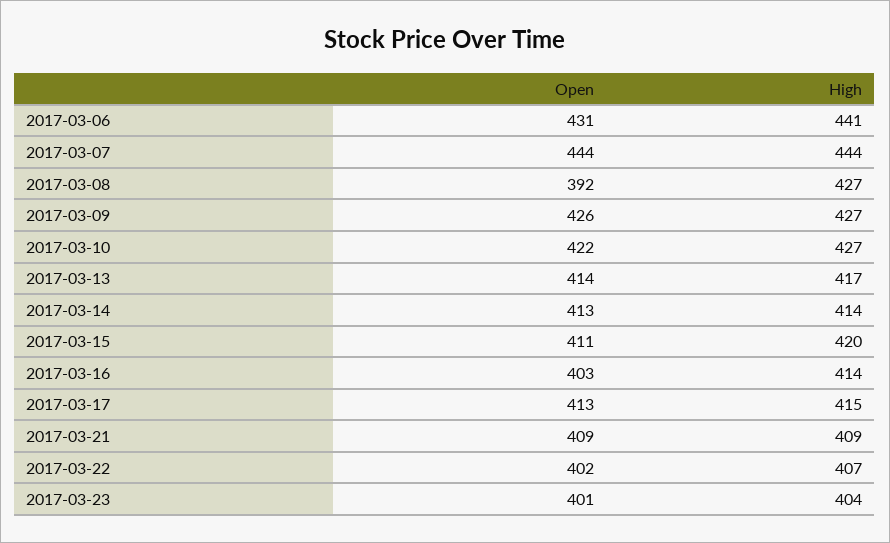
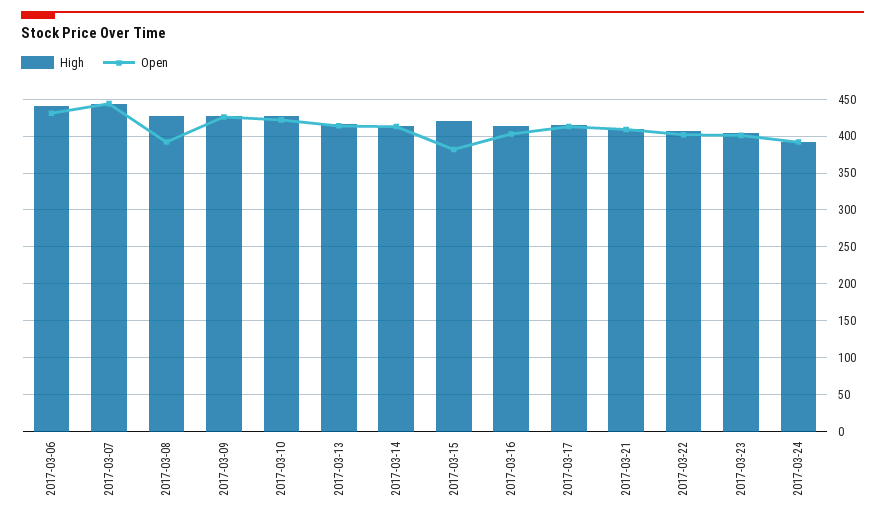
Open, 2017-03-15: 411 -> 380
High, 2017-03-24: none -> 390
Open, 2017-03-24: none -> 390

